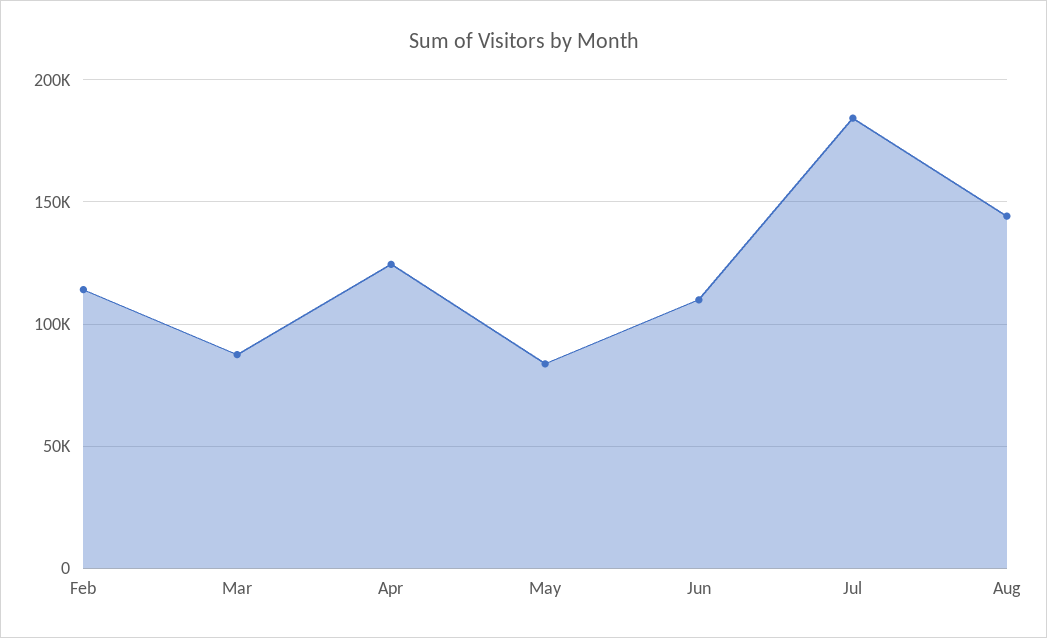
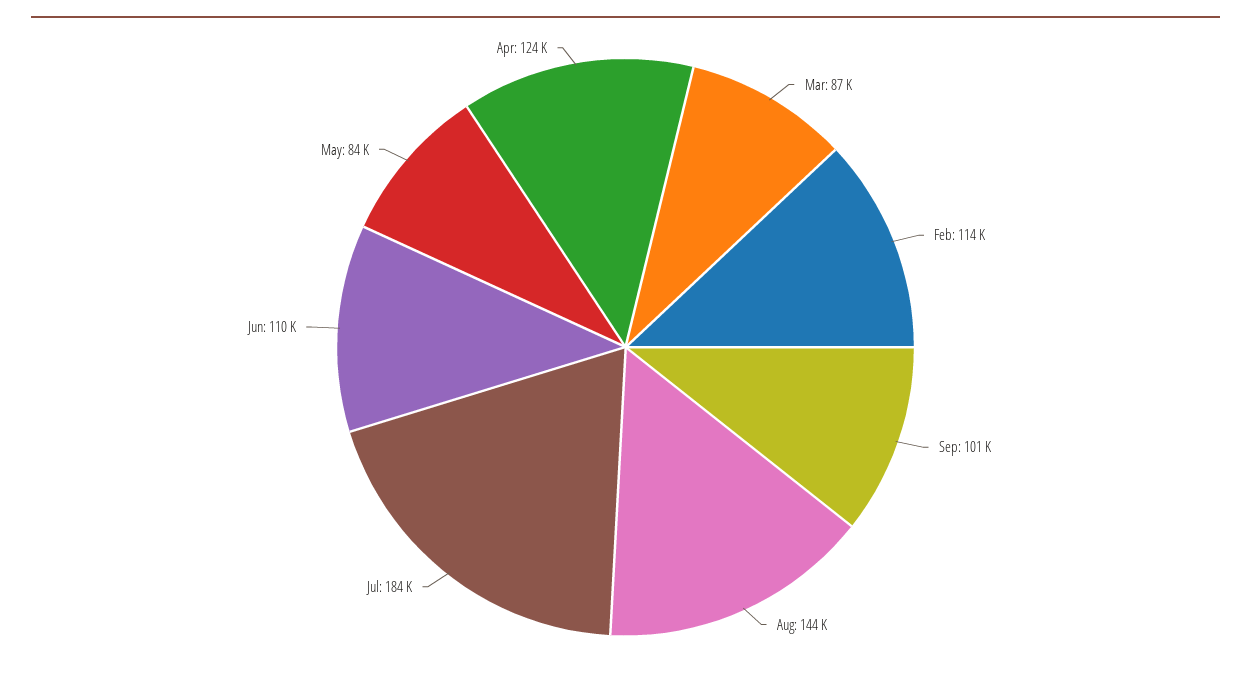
Sep: none -> 101000

